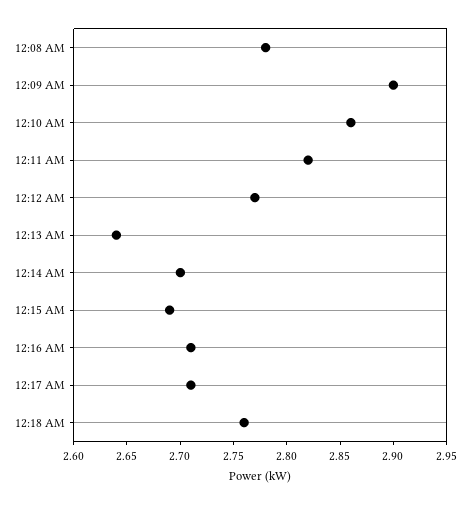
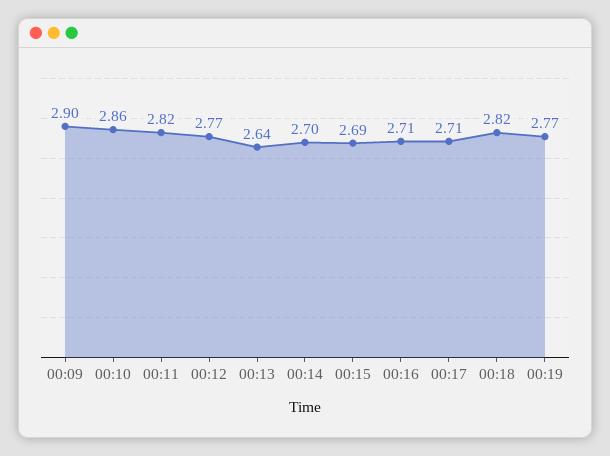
12:08 AM: 2.78 -> none
12:18 AM: 2.76 -> 2.82
00:19: none -> 2.77

